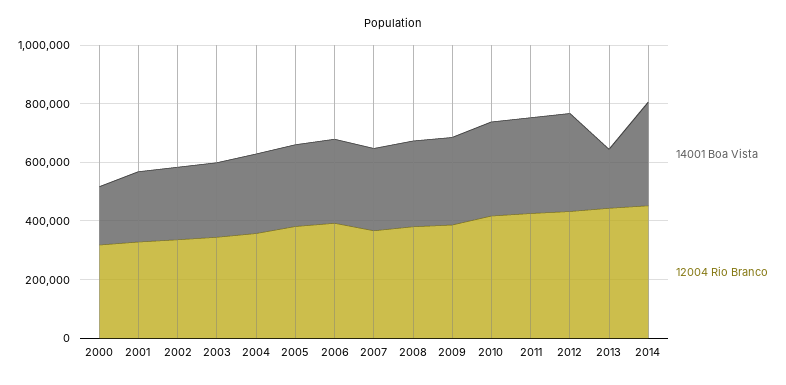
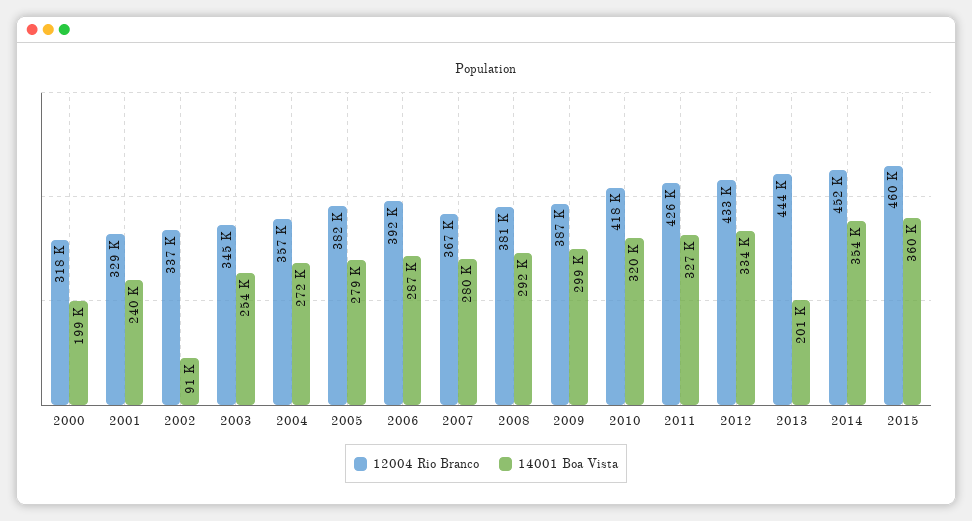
14001 Boa Vista, 2002: 250000 -> 91000
12004 Rio Branco, 2015: none -> 460000
14001 Boa Vista, 2015: none -> 360000

